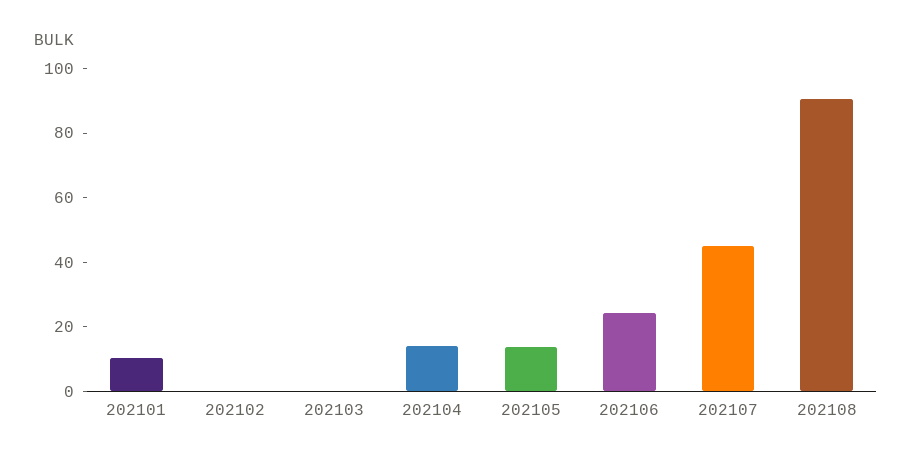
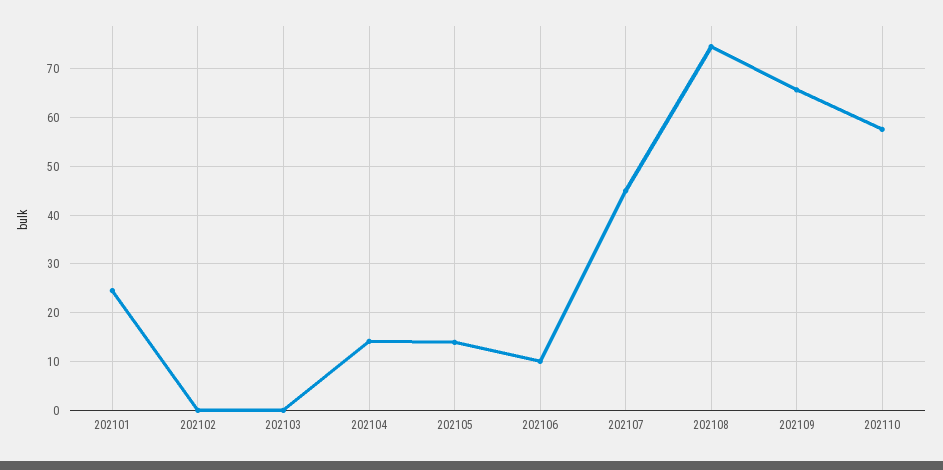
202101: 10 -> 24
202106: 25 -> 10
202108: 90 -> 74
202109: none -> 66
202110: none -> 58

